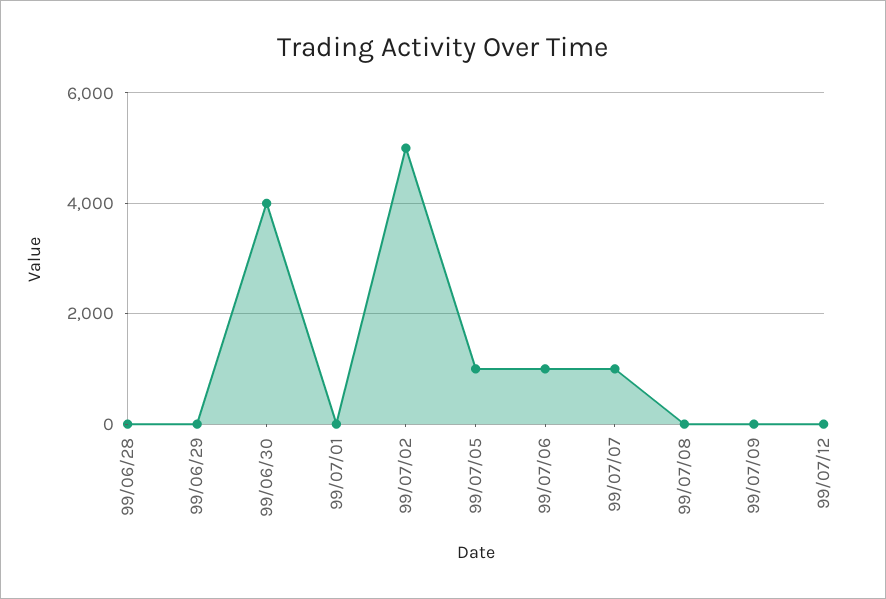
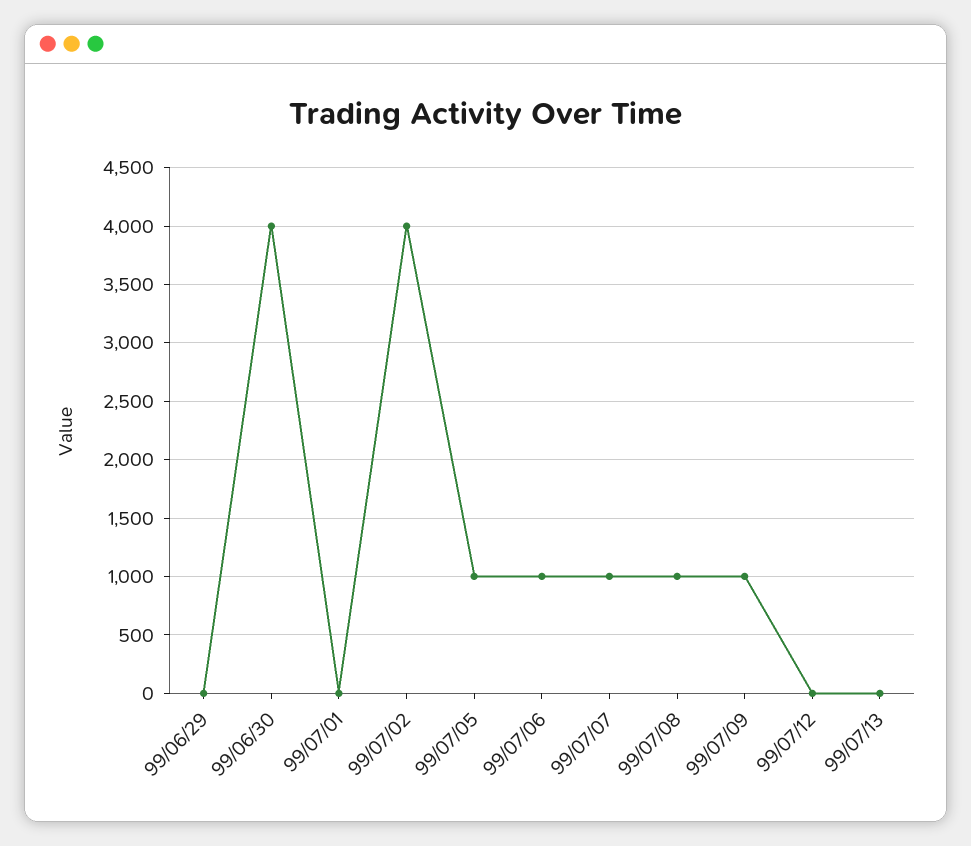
99/06/28: 0 -> none
99/07/02: 5000 -> 4000
99/07/08: 0 -> 1000
99/07/09: 0 -> 1000
99/07/13: none -> 0

